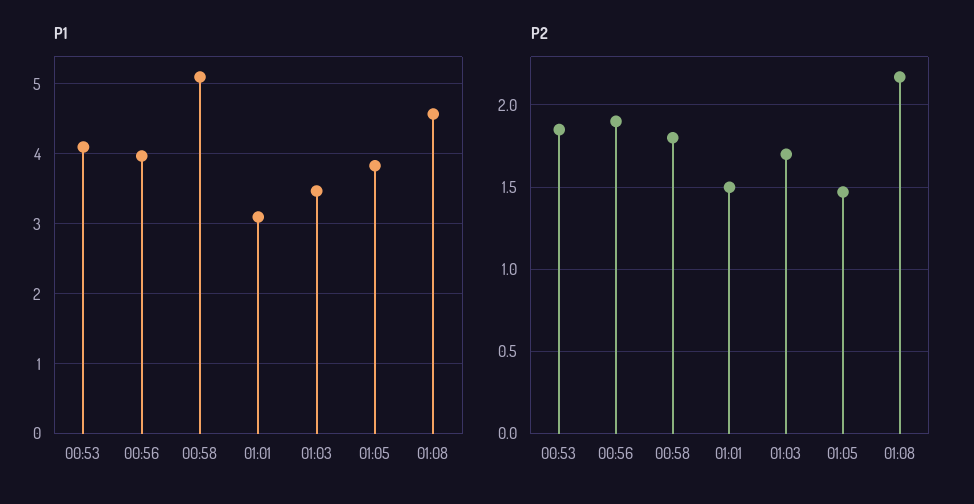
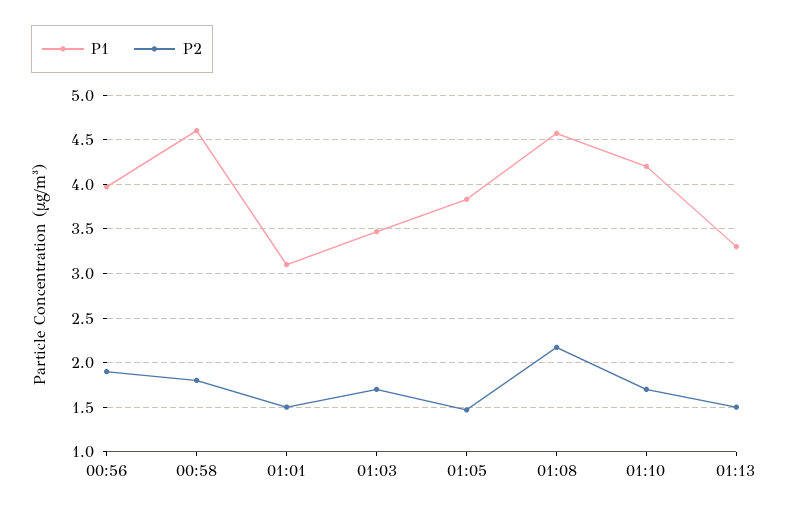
P1, 00:53: 4.1 -> none
P1, 00:58: 5.1 -> 4.6
P2, 00:53: 1.85 -> none
P1, 01:10: none -> 4.2
P2, 01:10: none -> 1.7
P1, 01:13: none -> 3.3
P2, 01:13: none -> 1.5

